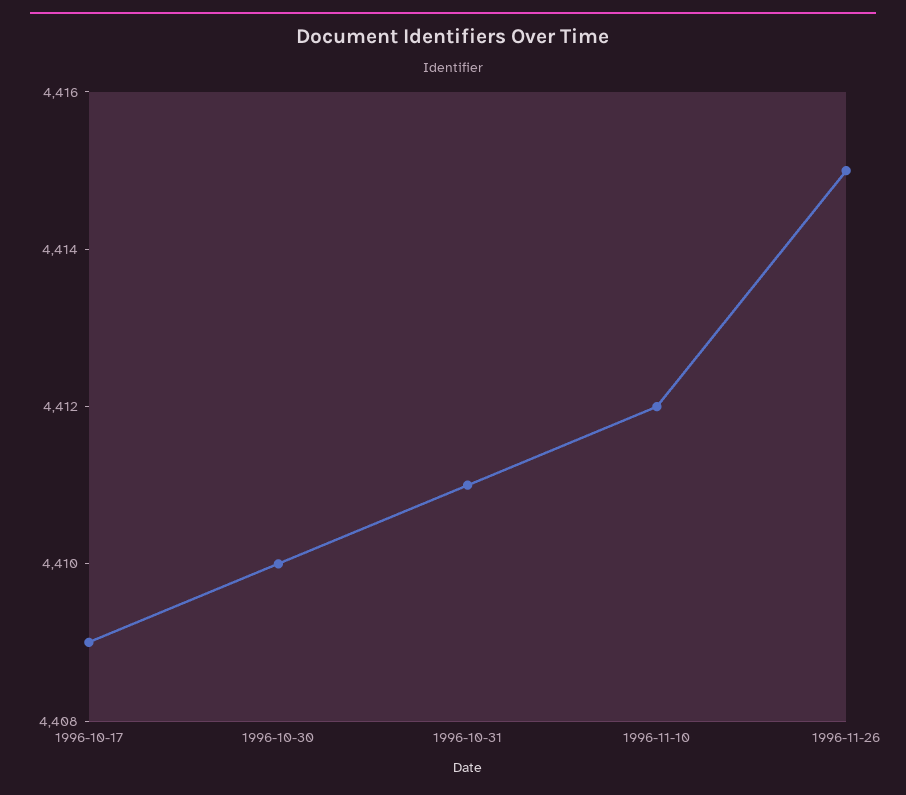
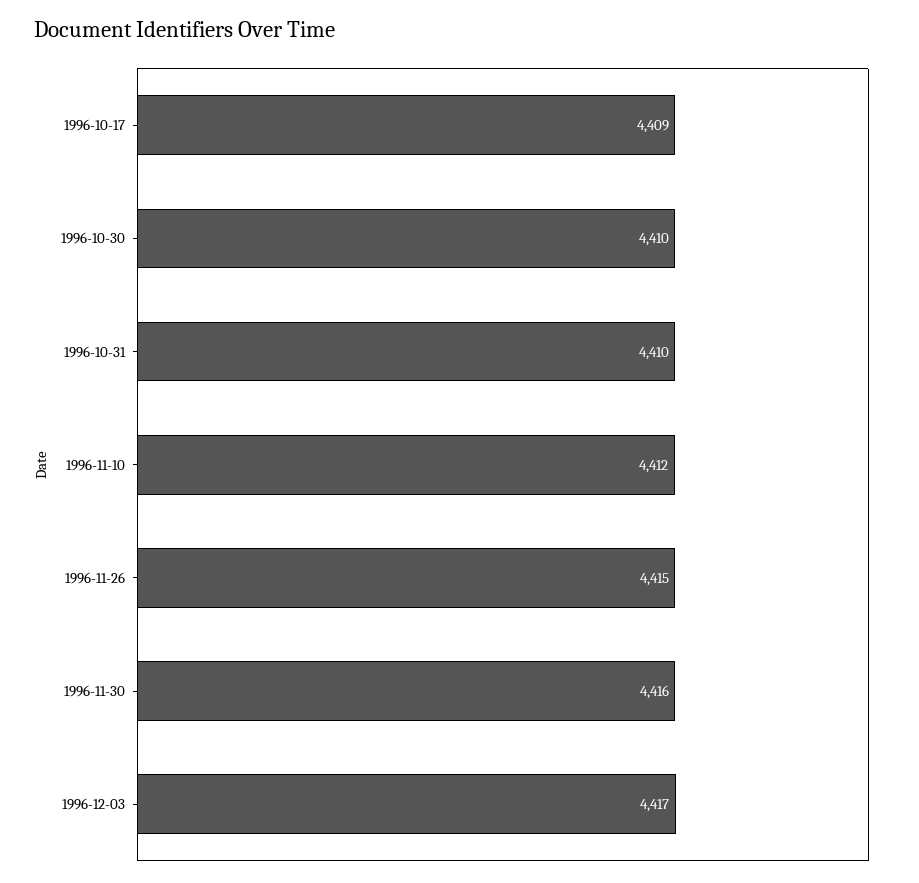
1996-10-31: 4411 -> 4410
1996-11-30: none -> 4416
1996-12-03: none -> 4417

